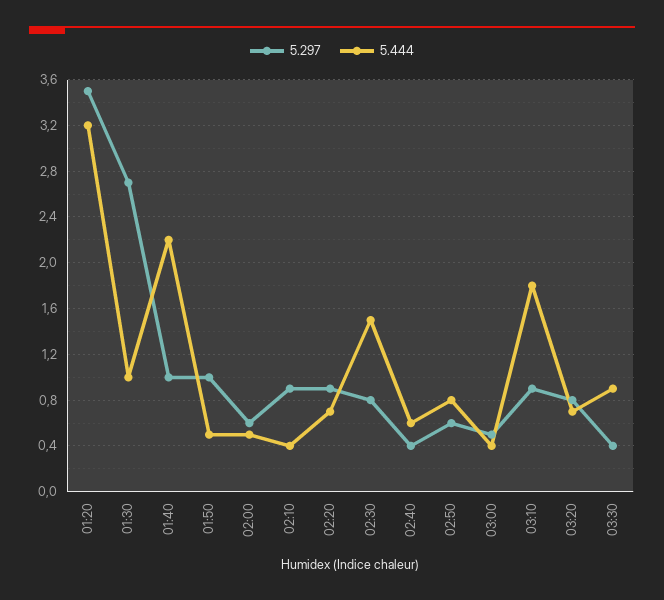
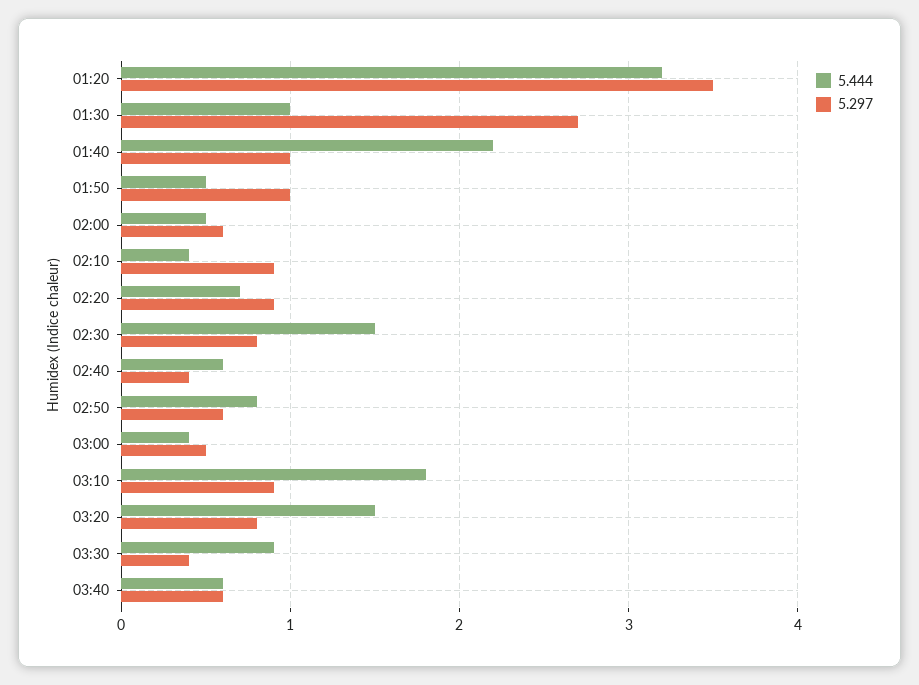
5.444, 03:20: 0.7 -> 1.5
5.444, 03:40: none -> 0.6
5.297, 03:40: none -> 0.6

